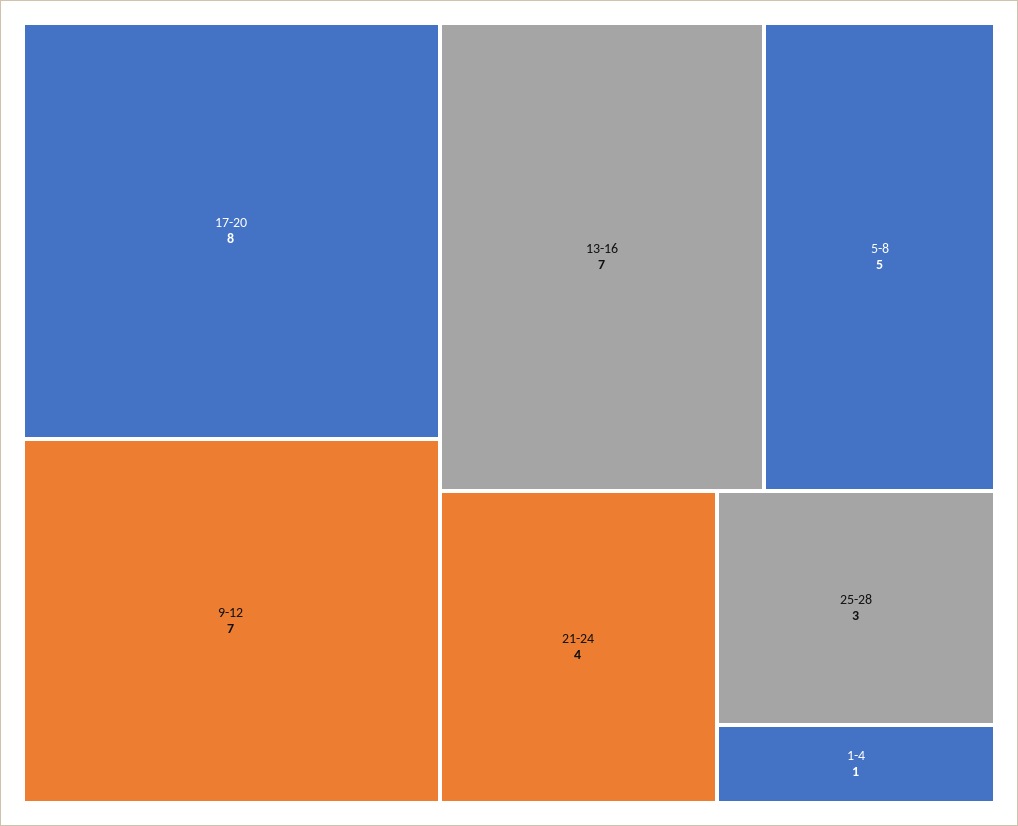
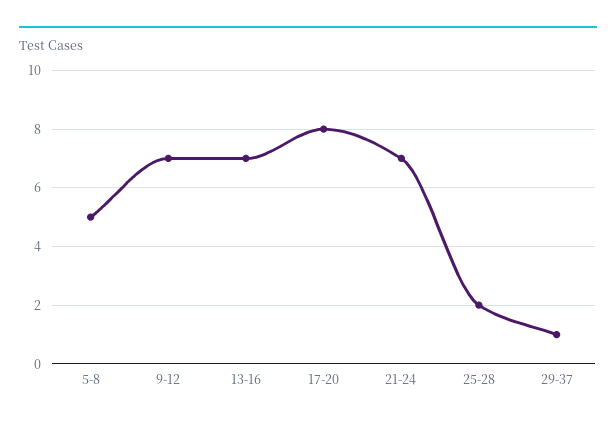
21-24: 4 -> 7
25-28: 3 -> 2
1-4: 1 -> none
29-37: none -> 1

